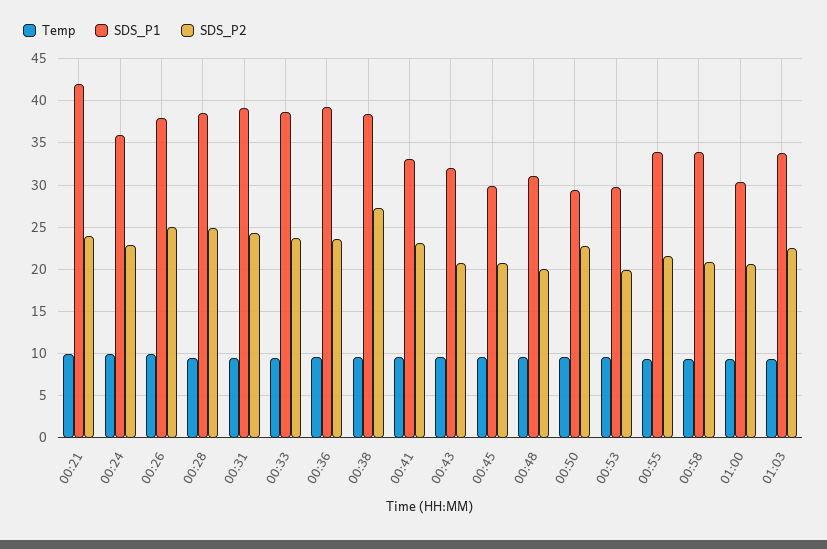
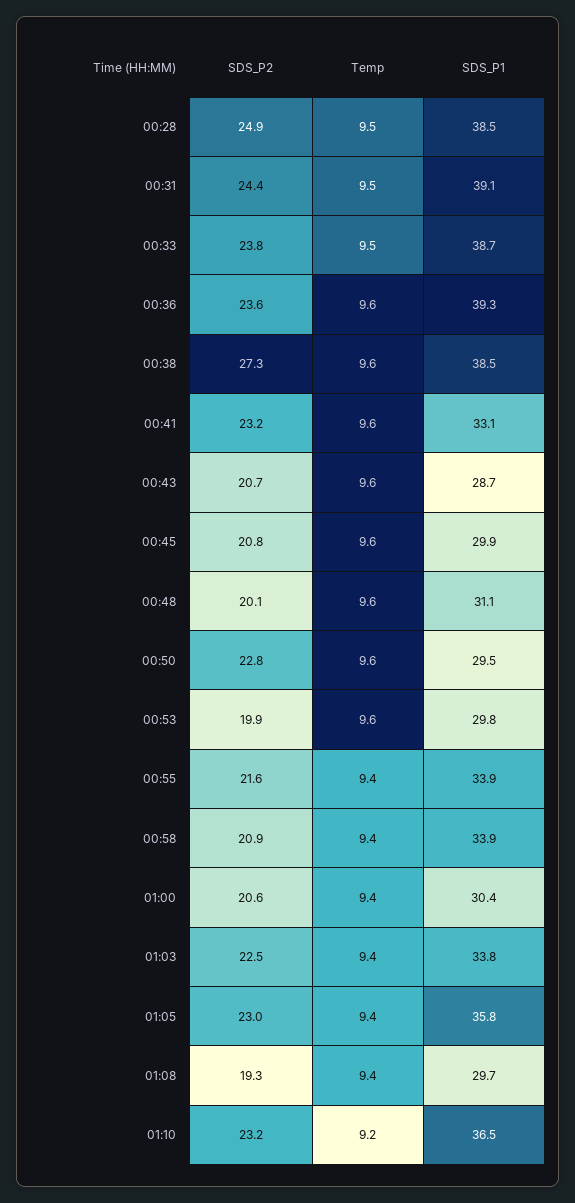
Temp, 00:21: 10 -> none
SDS_P1, 00:21: 42 -> none
SDS_P2, 00:21: 24 -> none
Temp, 00:24: 10 -> none
SDS_P1, 00:24: 36 -> none
SDS_P2, 00:24: 23 -> none
Temp, 00:26: 10 -> none
SDS_P1, 00:26: 38 -> none
SDS_P2, 00:26: 25 -> none
SDS_P1, 00:43: 32 -> 28.7
SDS_P2, 01:05: none -> 23
Temp, 01:05: none -> 9.4
SDS_P1, 01:05: none -> 35.8
SDS_P2, 01:08: none -> 19.3
Temp, 01:08: none -> 9.4
SDS_P1, 01:08: none -> 29.7
SDS_P2, 01:10: none -> 23.2
Temp, 01:10: none -> 9.2
SDS_P1, 01:10: none -> 36.5

